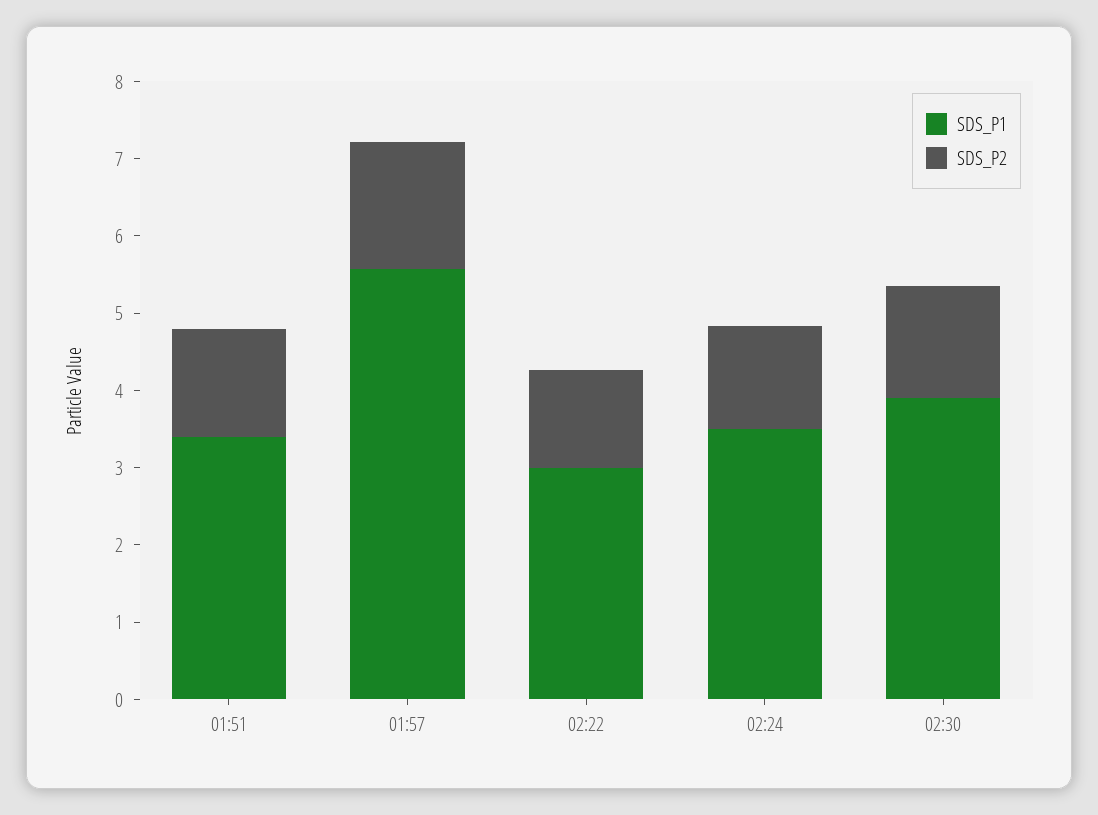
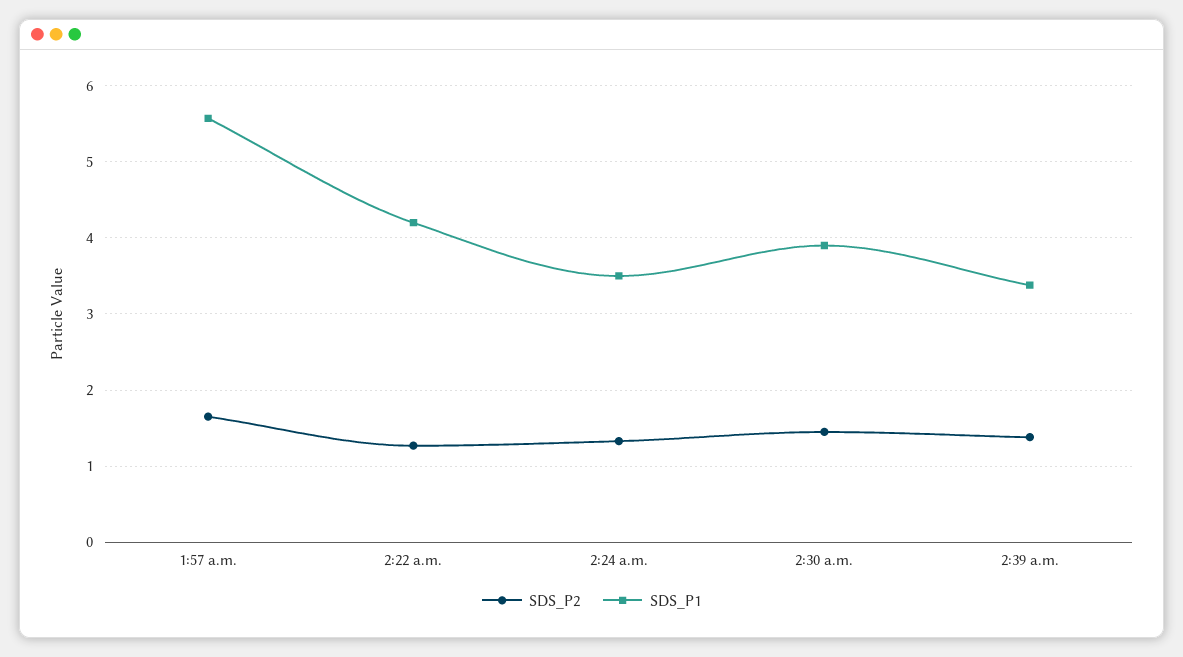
SDS_P1, 01:51: 3.4 -> none
SDS_P2, 01:51: 1.4 -> none
SDS_P1, 02:22: 3 -> 4.2
SDS_P2, 2:39 a.m.: none -> 1.4
SDS_P1, 2:39 a.m.: none -> 3.4

